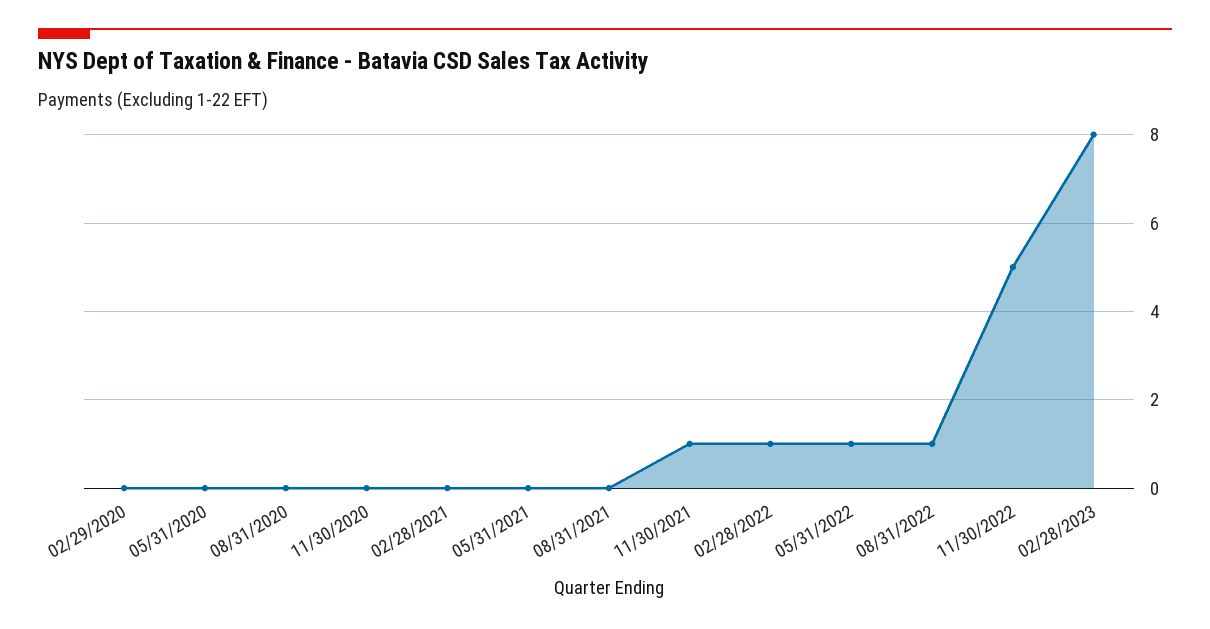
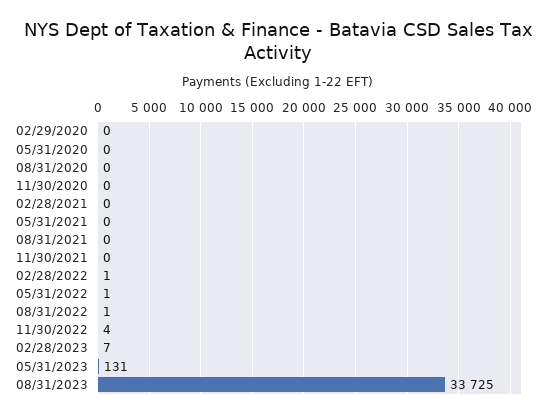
11/30/2021: 1 -> 0
11/30/2022: 5 -> 4
02/28/2023: 8 -> 7
05/31/2023: none -> 131
08/31/2023: none -> 33725

